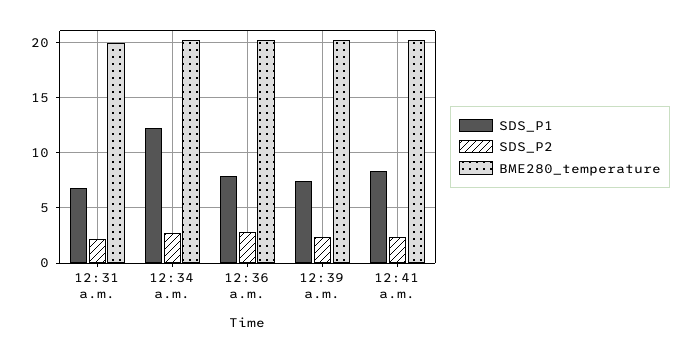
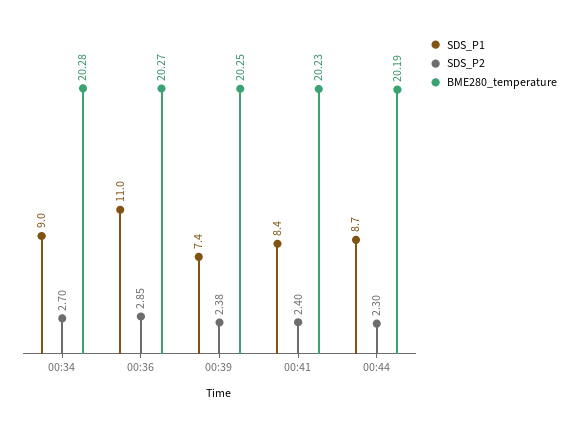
SDS_P1, 12:31 a.m.: 7 -> none
SDS_P2, 12:31 a.m.: 2 -> none
BME280_temperature, 12:31 a.m.: 20 -> none
SDS_P1, 12:34 a.m.: 12 -> 9
SDS_P1, 12:36 a.m.: 8 -> 11
SDS_P1, 00:44: none -> 8.7
SDS_P2, 00:44: none -> 2.3
BME280_temperature, 00:44: none -> 20.19

